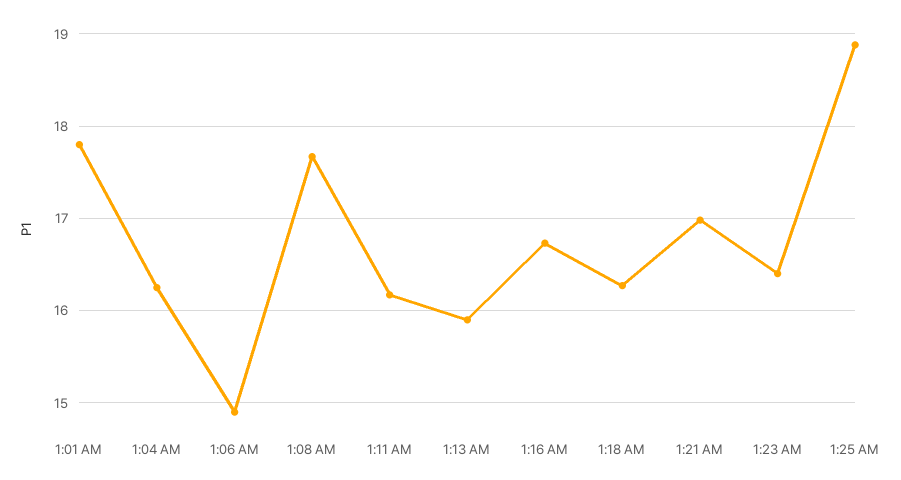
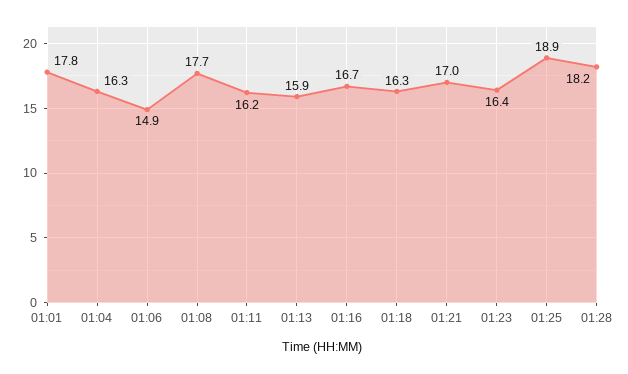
01:28: none -> 18.2

